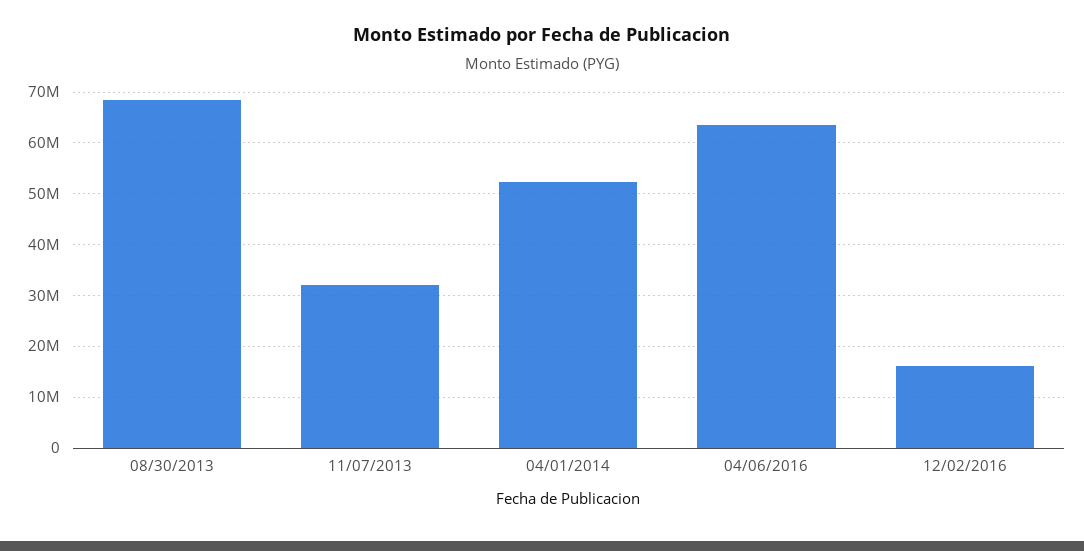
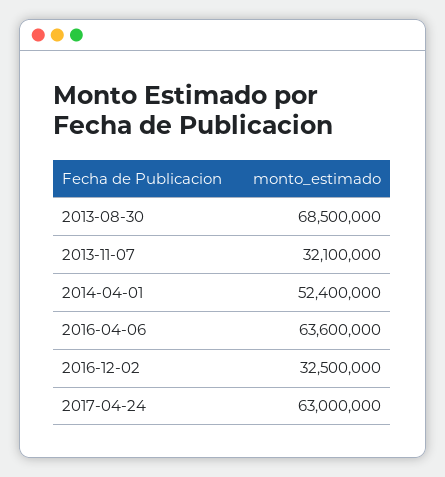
12/02/2016: 16000000 -> 32500000
2017-04-24: none -> 63000000

